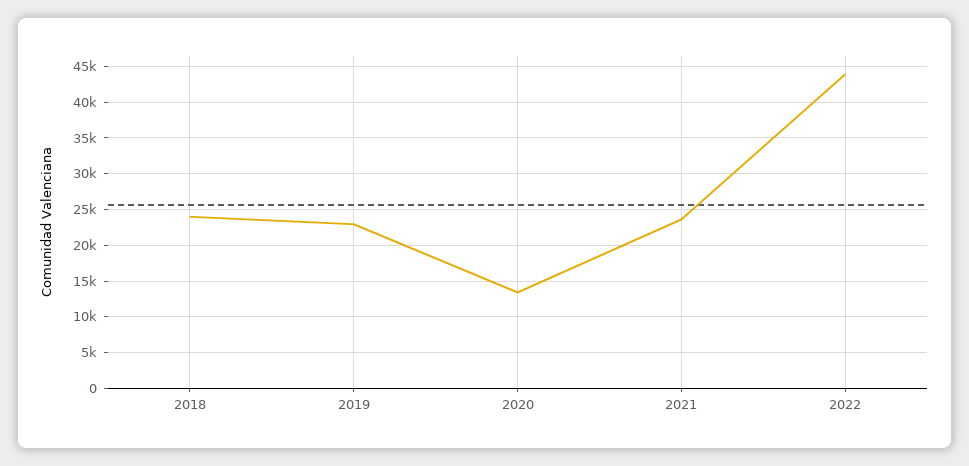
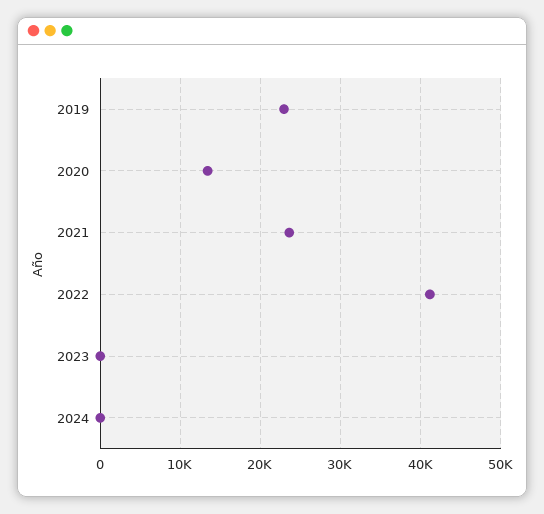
2018: 24000 -> none
2022: 44000 -> 41000
2023: none -> 0
2024: none -> 0

